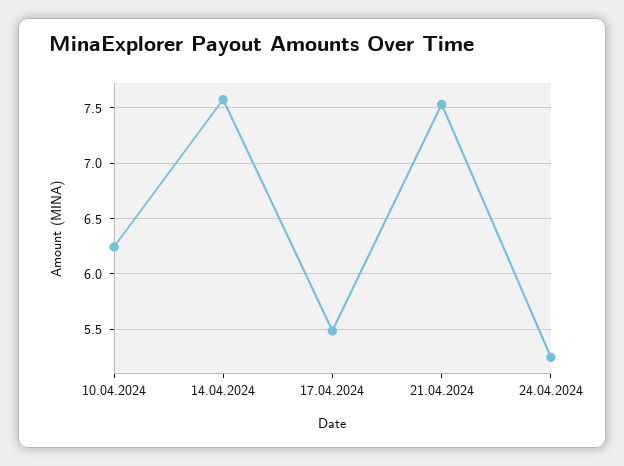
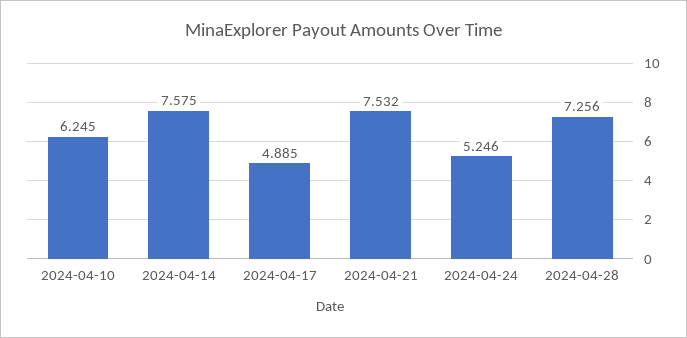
17.04.2024: 5.5 -> 4.885
2024-04-28: none -> 7.256

